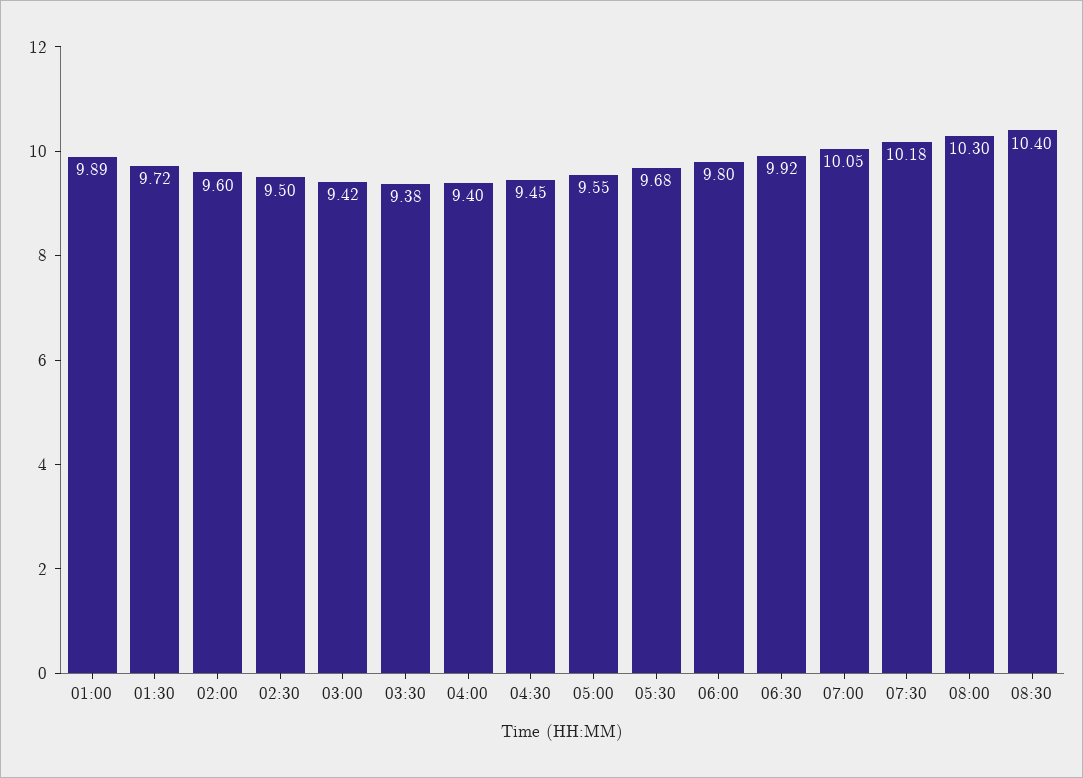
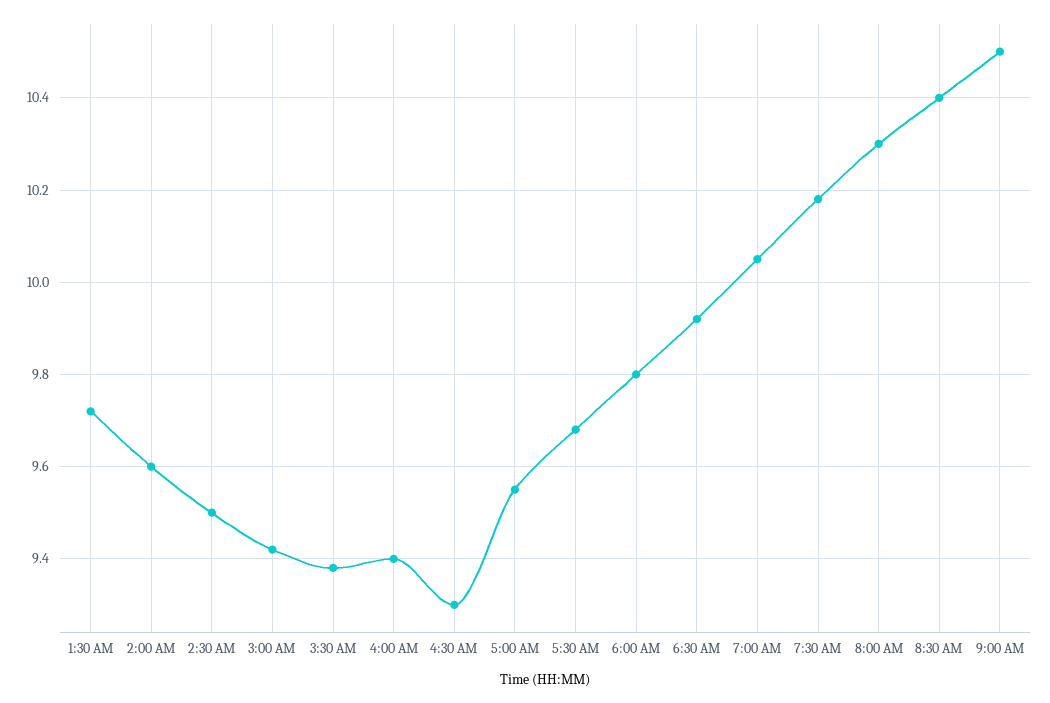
01:00: 9.89 -> none
04:30: 9.45 -> 9.3
9:00 AM: none -> 10.5

